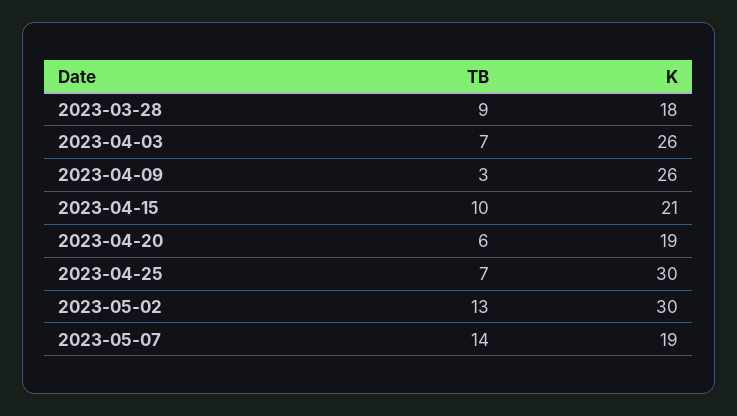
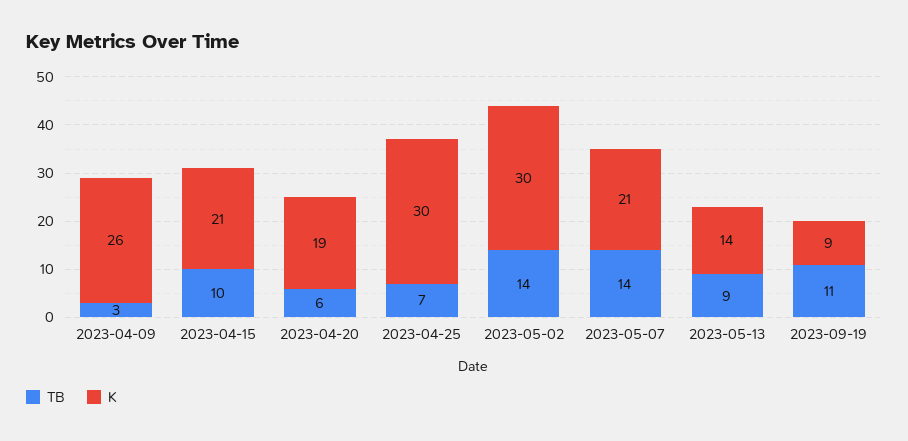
TB, 2023-03-28: 9 -> none
K, 2023-03-28: 18 -> none
TB, 2023-04-03: 7 -> none
K, 2023-04-03: 26 -> none
TB, 2023-05-02: 13 -> 14
K, 2023-05-07: 19 -> 21
TB, 2023-05-13: none -> 9
K, 2023-05-13: none -> 14
TB, 2023-09-19: none -> 11
K, 2023-09-19: none -> 9

